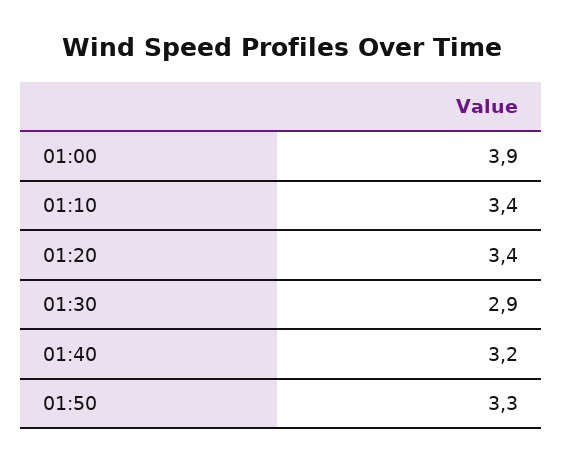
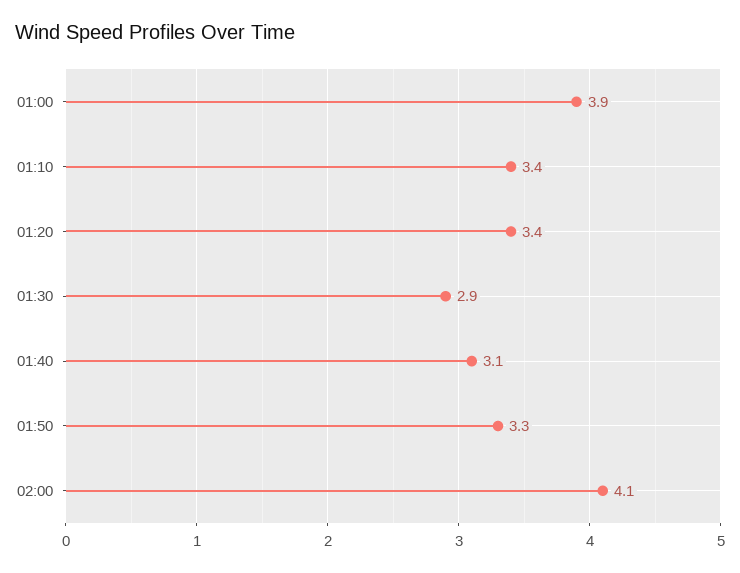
01:40: 3.2 -> 3.1
02:00: none -> 4.1

